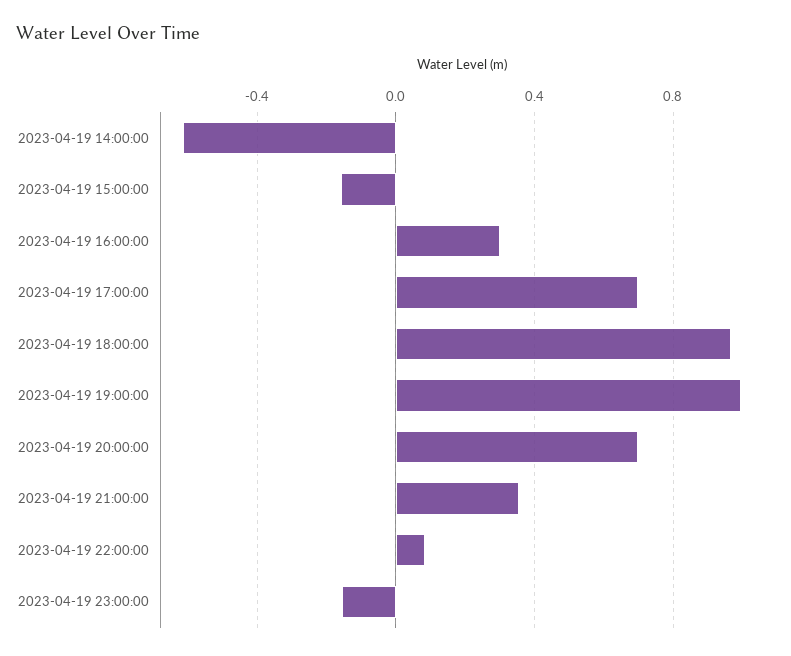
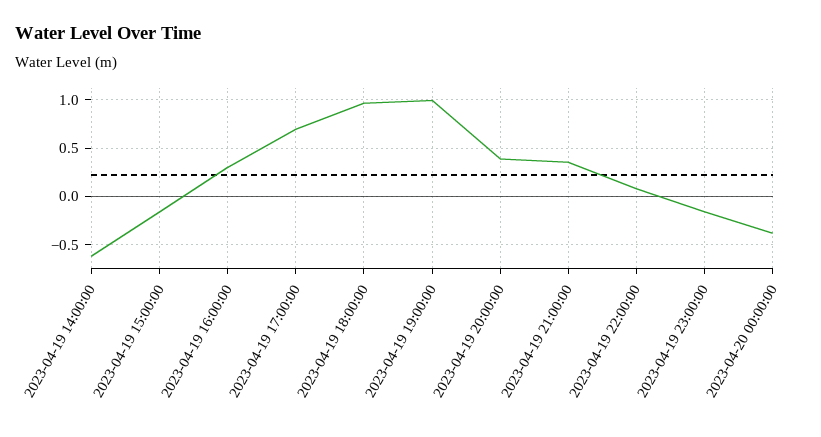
2023-04-19 20:00:00: 0.7 -> 0.4
2023-04-20 00:00:00: none -> -0.4

